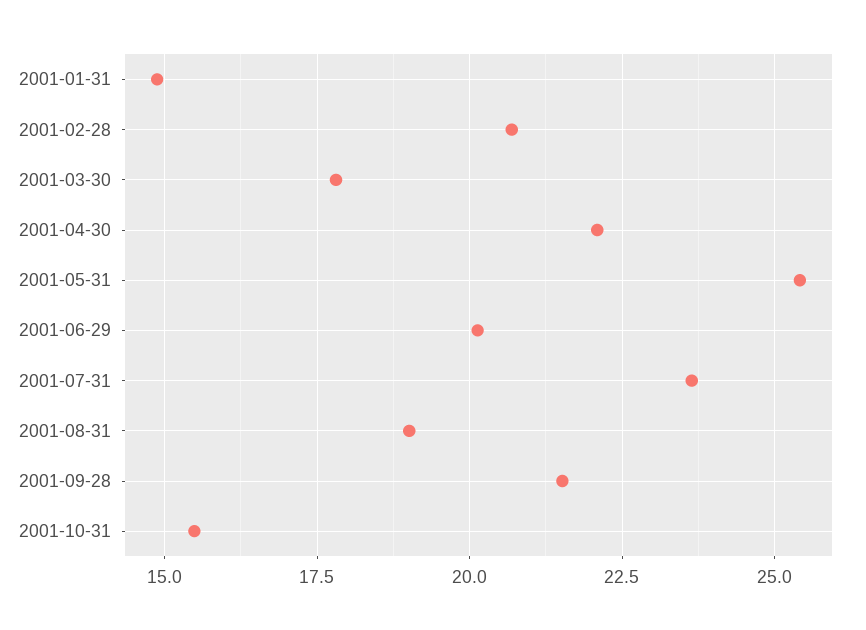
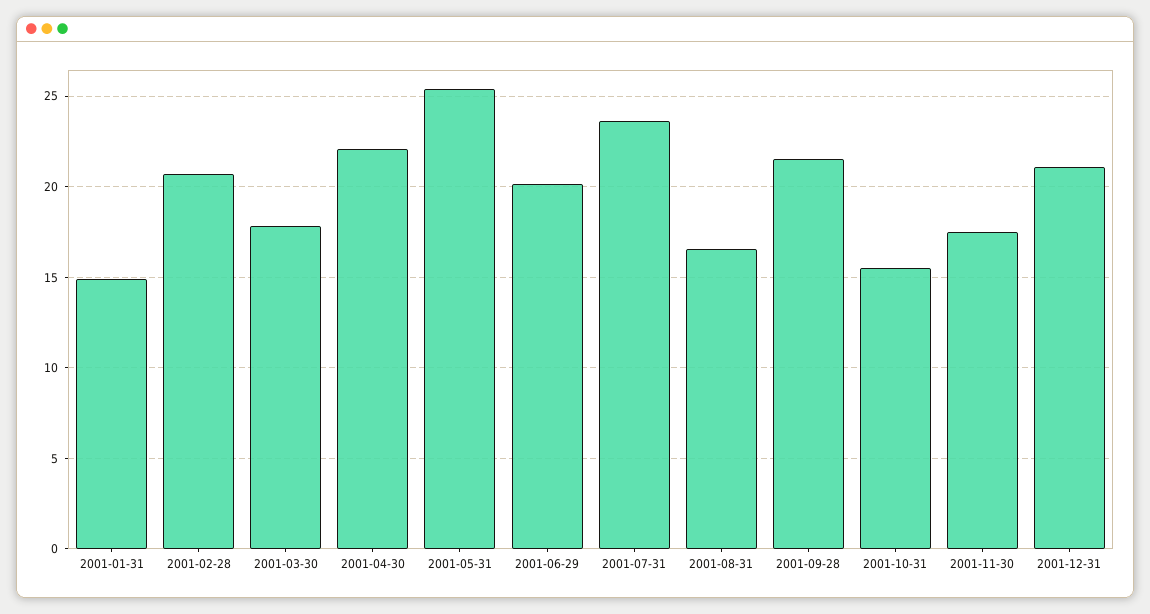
2001-08-31: 19 -> 16.5
2001-11-30: none -> 17.5
2001-12-31: none -> 21

